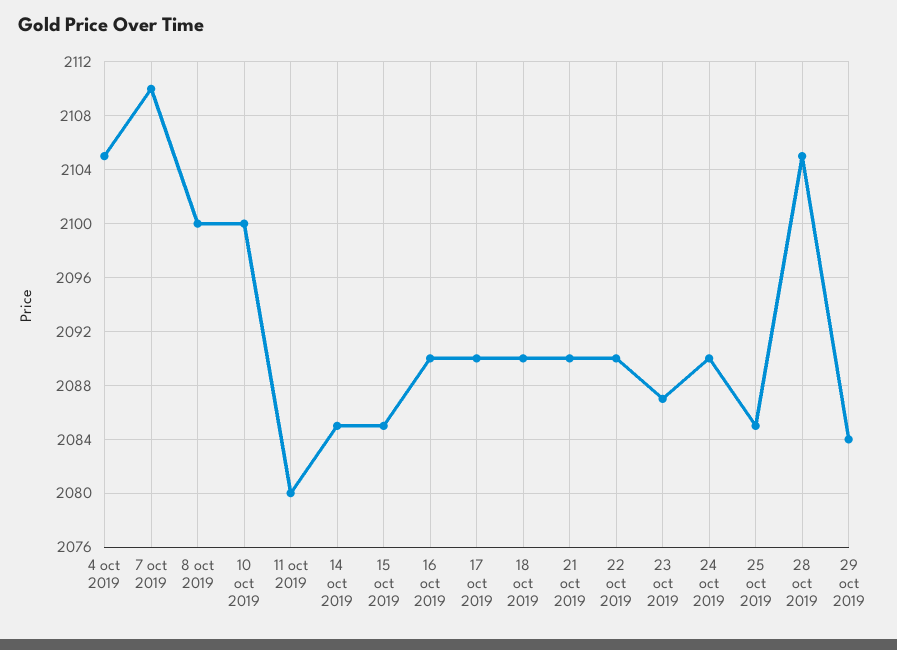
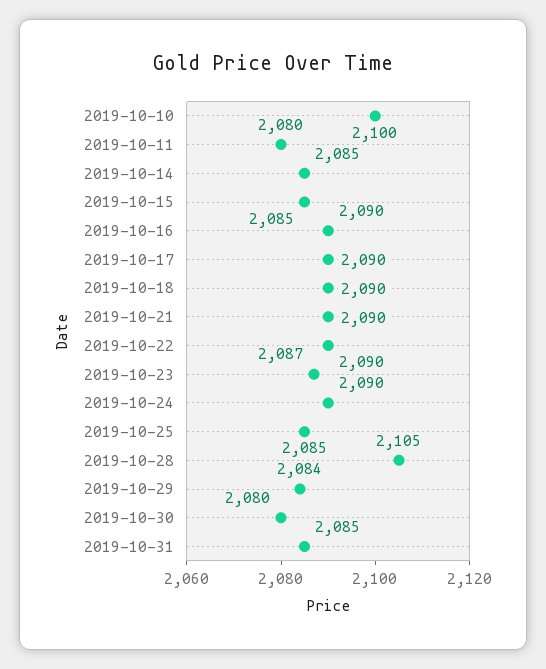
4 oct 2019: 2105 -> none
7 oct 2019: 2110 -> none
8 oct 2019: 2100 -> none
2019-10-30: none -> 2080
2019-10-31: none -> 2085

